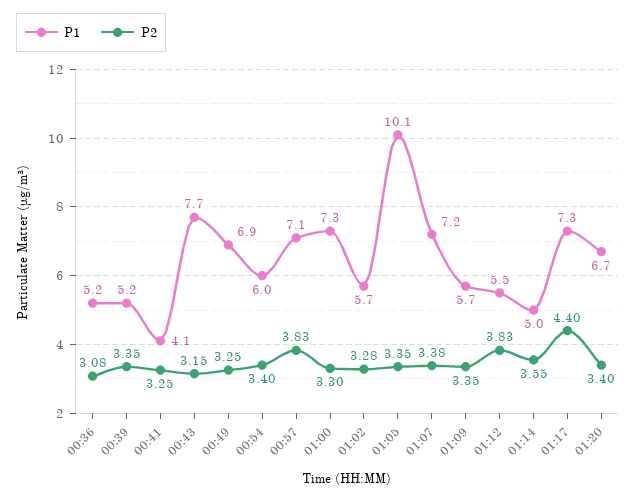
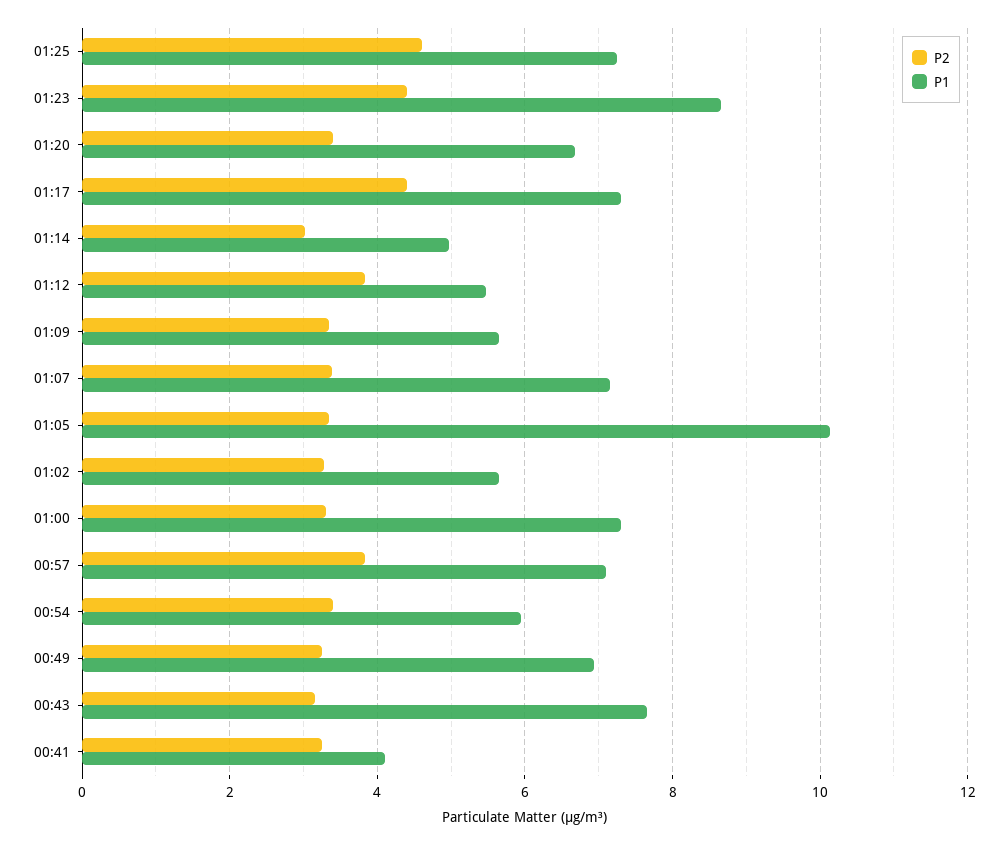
P1, 00:36: 5.2 -> none
P2, 00:36: 3.08 -> none
P1, 00:39: 5.2 -> none
P2, 00:39: 3.35 -> none
P2, 01:14: 3.55 -> 3
P2, 01:25: none -> 4.6
P1, 01:25: none -> 7.2
P2, 01:23: none -> 4.4
P1, 01:23: none -> 8.6

